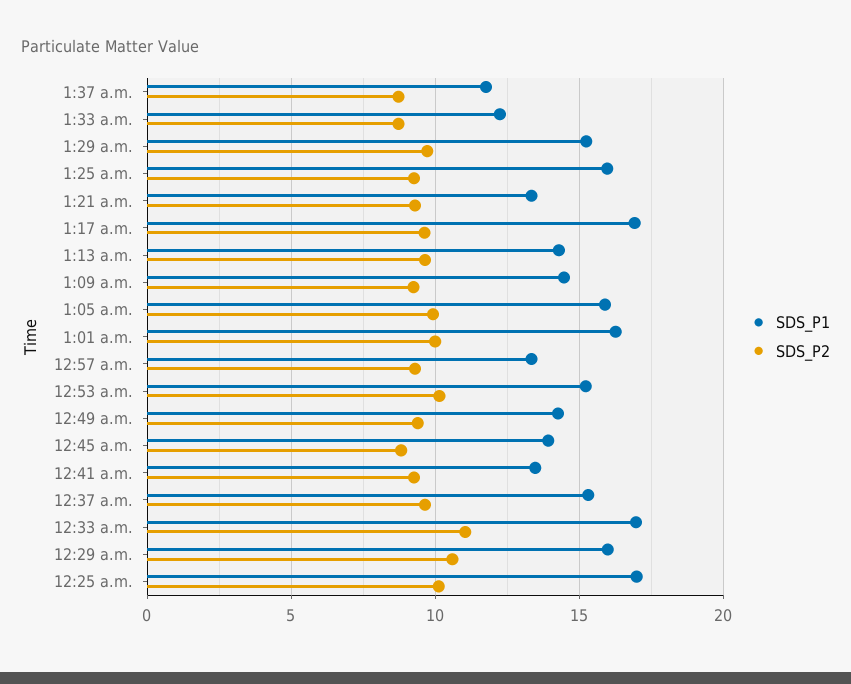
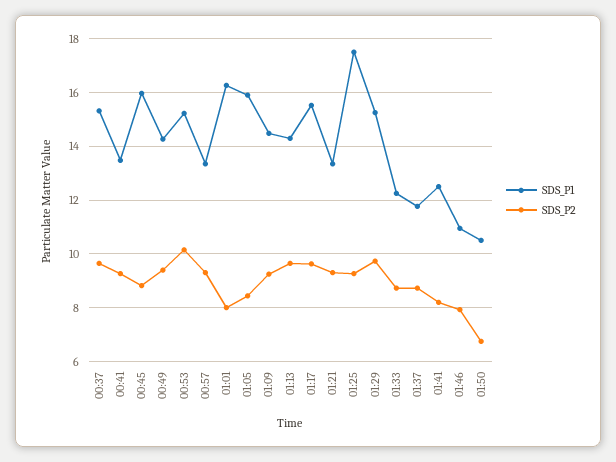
SDS_P1, 1:25 a.m.: 16 -> 17.5
SDS_P1, 1:17 a.m.: 17 -> 15.5
SDS_P2, 1:05 a.m.: 10 -> 8.5
SDS_P2, 1:01 a.m.: 10 -> 8
SDS_P1, 12:45 a.m.: 14 -> 16
SDS_P1, 12:33 a.m.: 17 -> none
SDS_P2, 12:33 a.m.: 11 -> none
SDS_P1, 12:29 a.m.: 16 -> none
SDS_P2, 12:29 a.m.: 10.5 -> none
SDS_P1, 12:25 a.m.: 17 -> none
SDS_P2, 12:25 a.m.: 10 -> none
SDS_P1, 01:41: none -> 12.5
SDS_P2, 01:41: none -> 8.25
SDS_P1, 01:46: none -> 11
SDS_P2, 01:46: none -> 8
SDS_P1, 01:50: none -> 10.5
SDS_P2, 01:50: none -> 6.75

